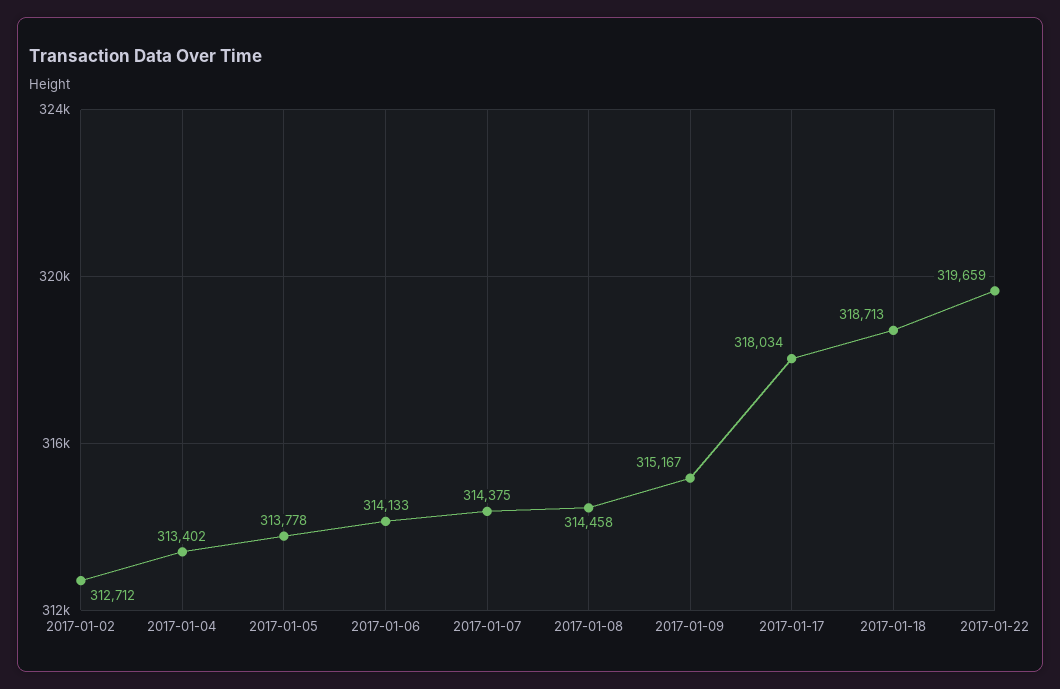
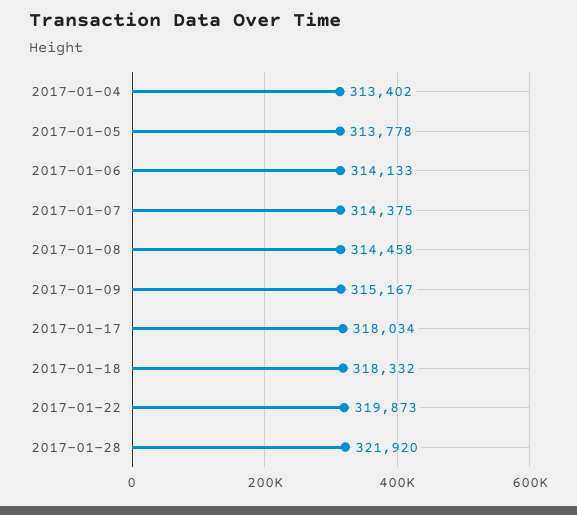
2017-01-02: 312712 -> none
2017-01-18: 318713 -> 318332
2017-01-22: 319659 -> 319873
2017-01-28: none -> 321920

